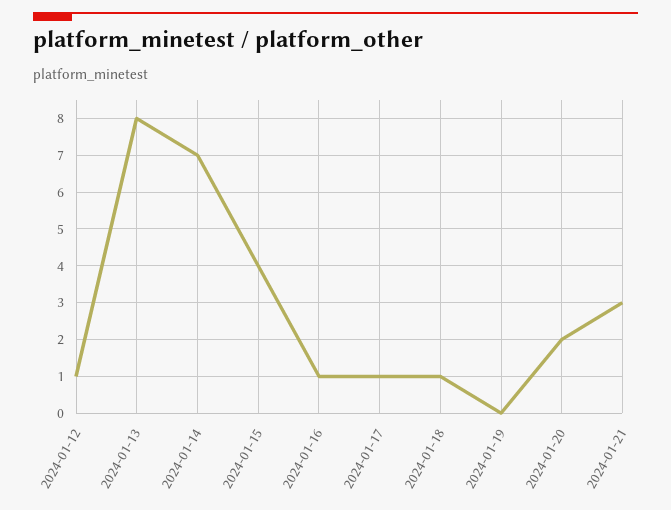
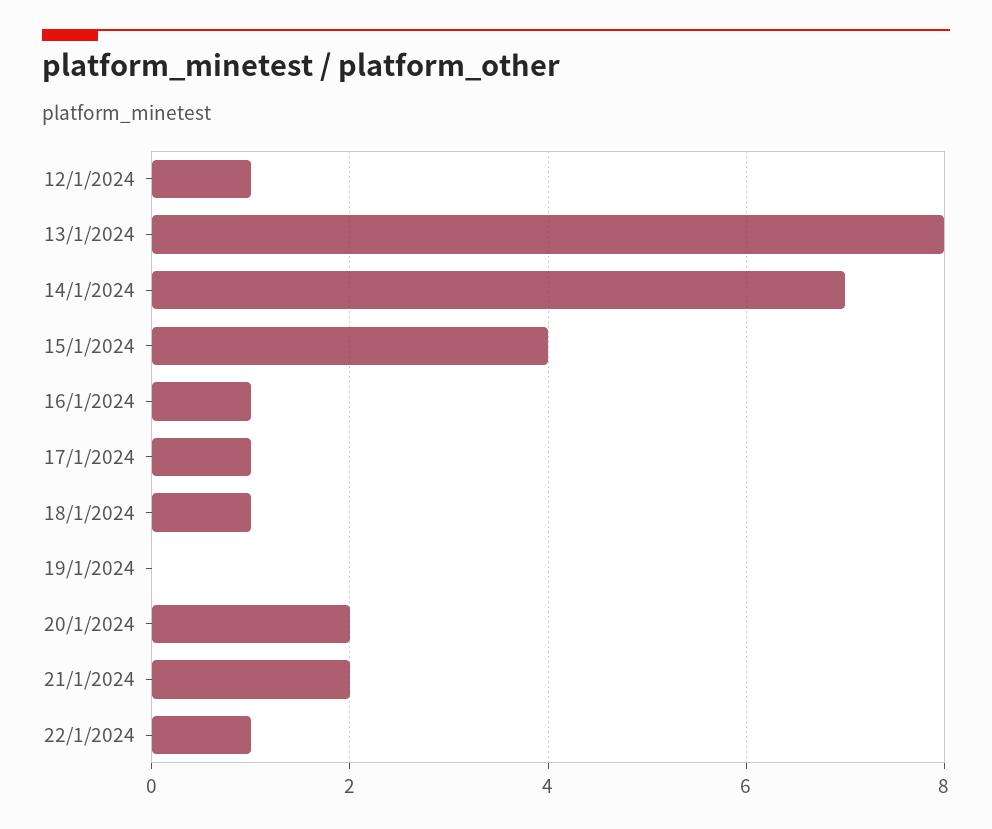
2024-01-21: 3 -> 2
22/1/2024: none -> 1

